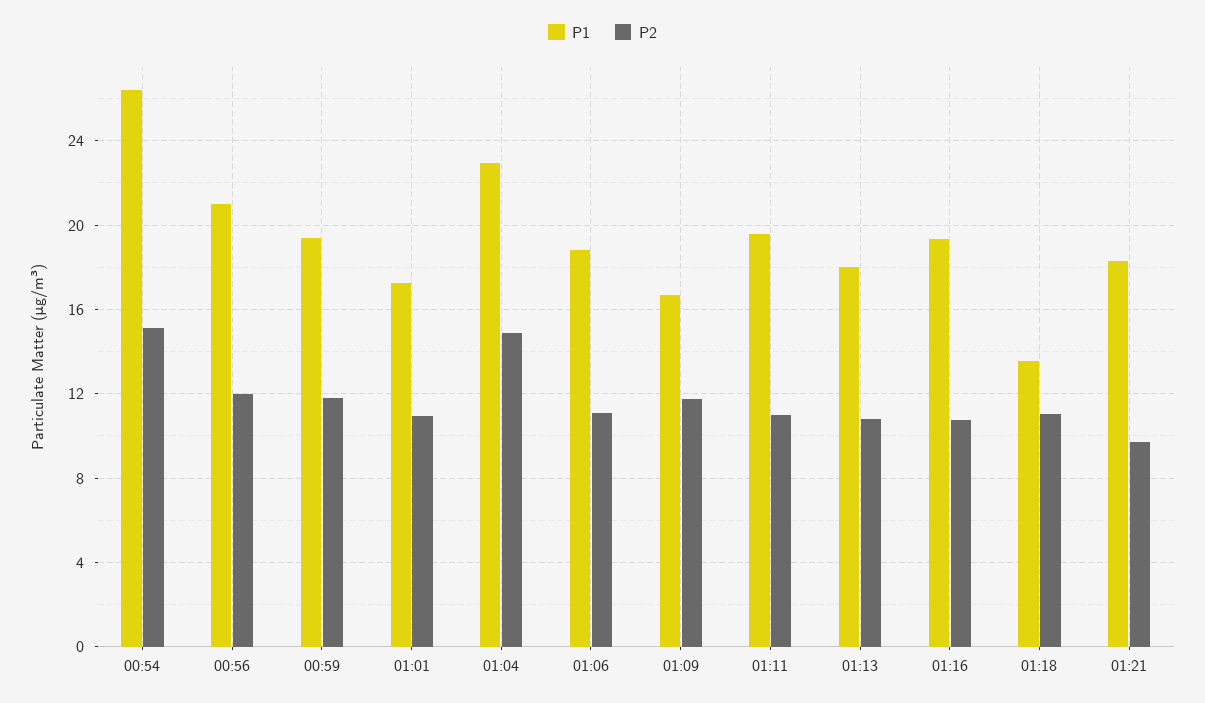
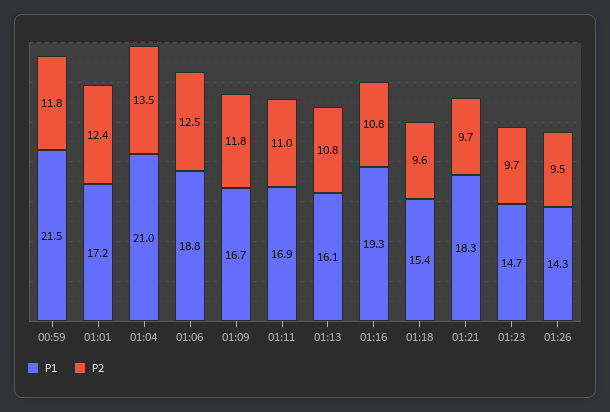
P1, 00:54: 26.5 -> none
P2, 00:54: 15 -> none
P1, 00:56: 21 -> none
P2, 00:56: 12 -> none
P1, 00:59: 19.5 -> 21.5
P2, 01:01: 11 -> 12.4
P1, 01:04: 23 -> 21
P2, 01:04: 15 -> 13.5
P2, 01:06: 11 -> 12.5
P1, 01:11: 19.5 -> 16.9
P1, 01:13: 18 -> 16.1
P1, 01:18: 13.5 -> 15.4
P2, 01:18: 11 -> 9.6
P1, 01:23: none -> 14.7
P2, 01:23: none -> 9.7
P1, 01:26: none -> 14.3
P2, 01:26: none -> 9.5

